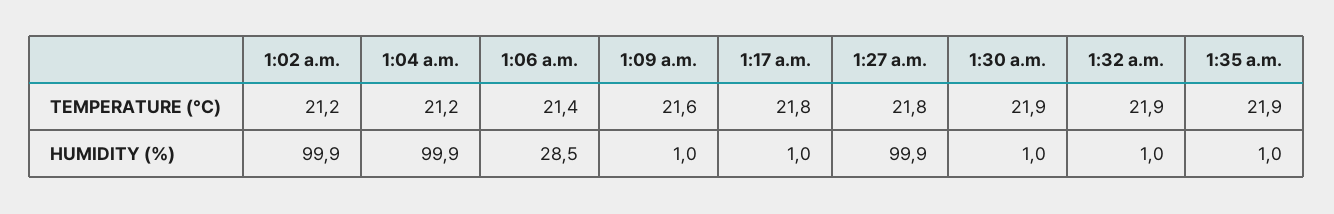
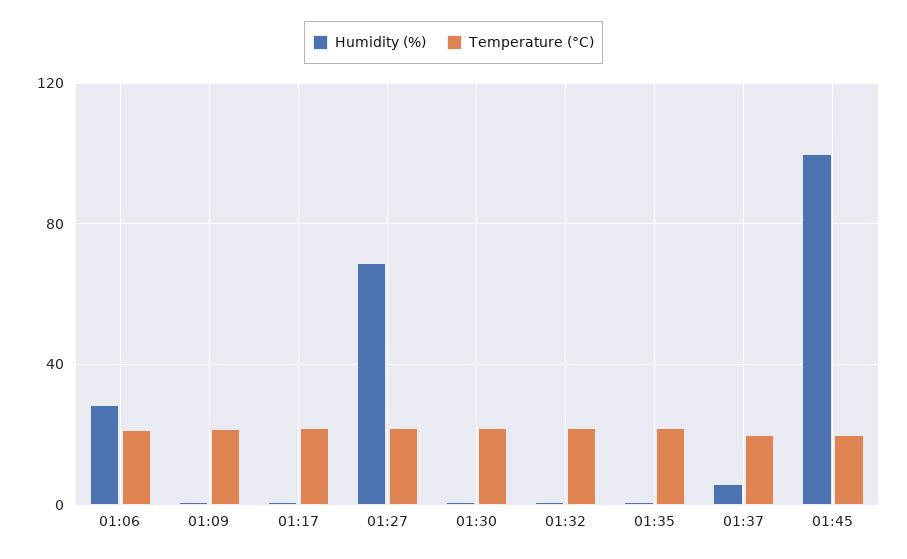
TEMPERATURE (°C), 1:02 a.m.: 21.2 -> none
TEMPERATURE (°C), 1:04 a.m.: 21.2 -> none
HUMIDITY (%), 1:02 a.m.: 99.9 -> none
HUMIDITY (%), 1:04 a.m.: 99.9 -> none
HUMIDITY (%), 1:27 a.m.: 99.9 -> 70
HUMIDITY (%), 01:37: none -> 5
TEMPERATURE (°C), 01:37: none -> 20
HUMIDITY (%), 01:45: none -> 100
TEMPERATURE (°C), 01:45: none -> 20

